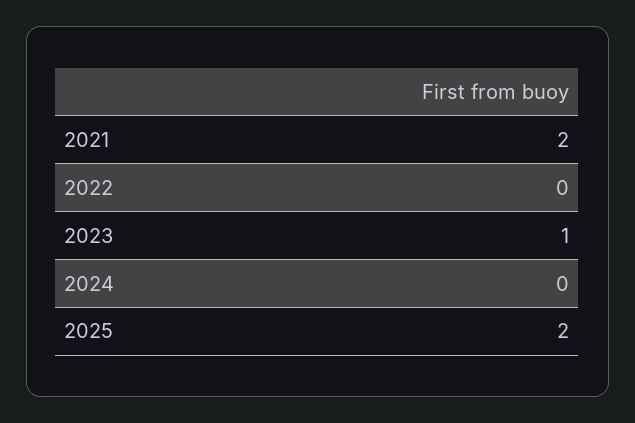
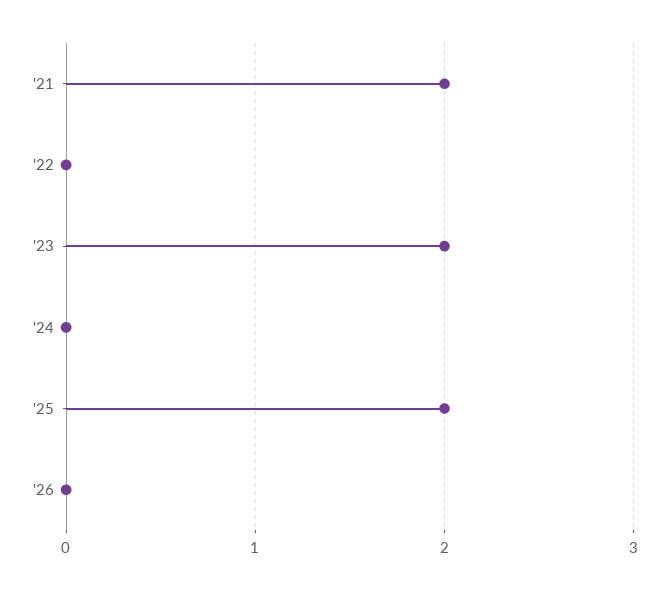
2023: 1 -> 2
'26: none -> 0

